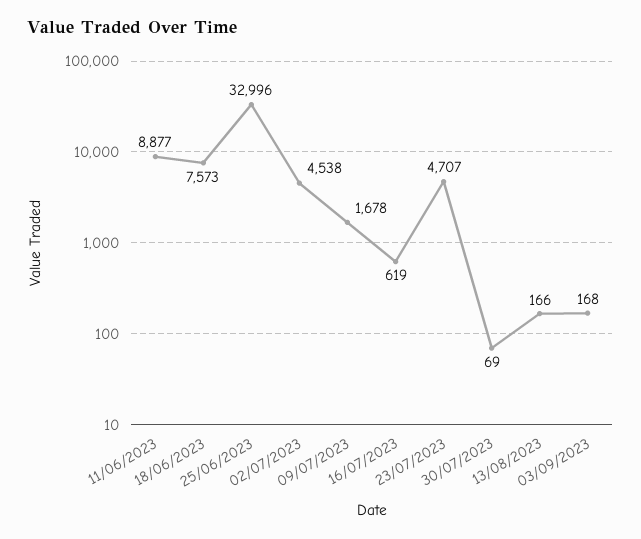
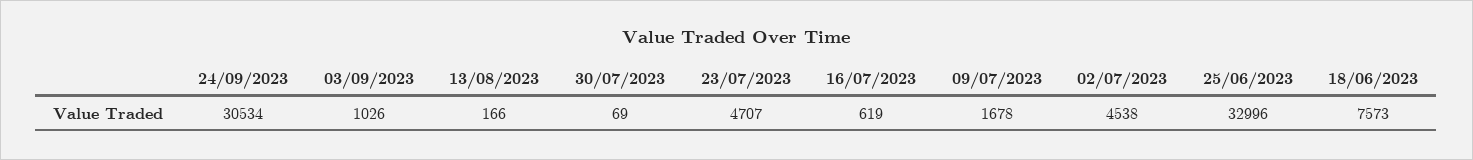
11/06/2023: 8877 -> none
03/09/2023: 168 -> 1026
24/09/2023: none -> 30534

